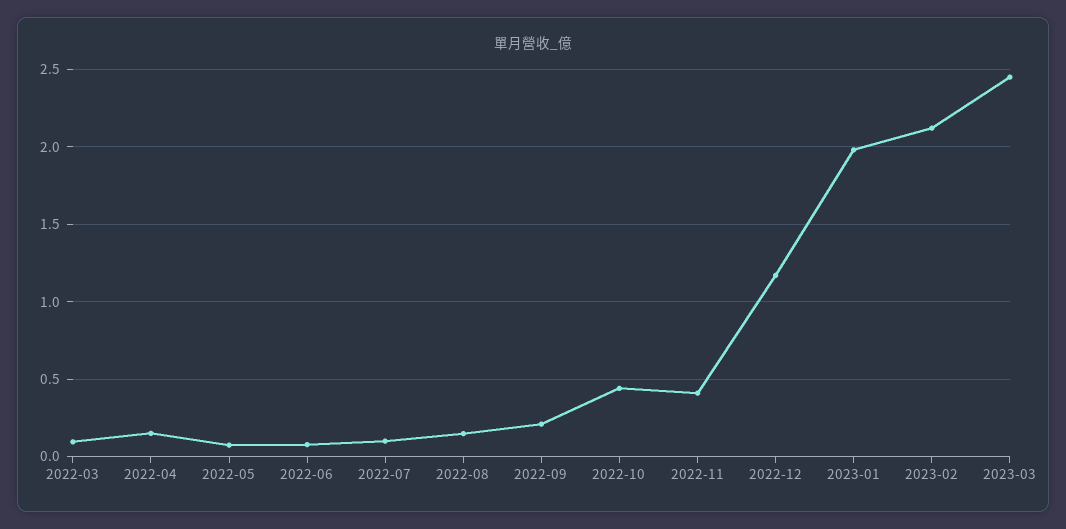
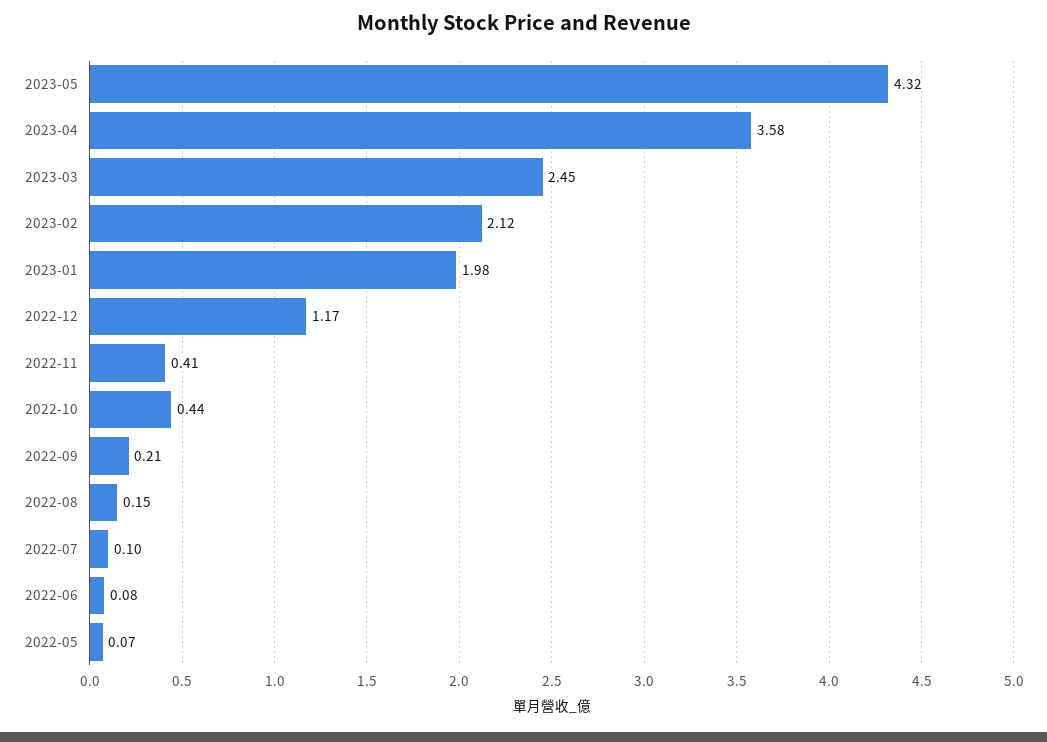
2022-03: 0.1 -> none
2022-04: 0.15 -> none
2023-05: none -> 4.32
2023-04: none -> 3.58

